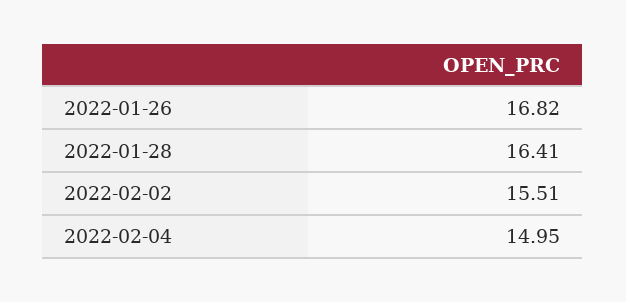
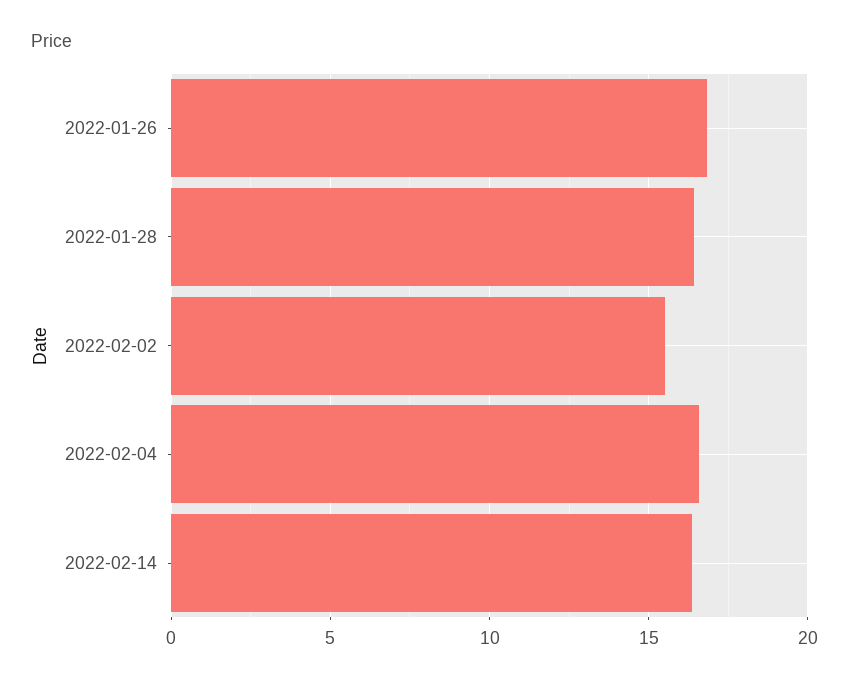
2022-02-04: 14.95 -> 16.5
2022-02-14: none -> 16.5

